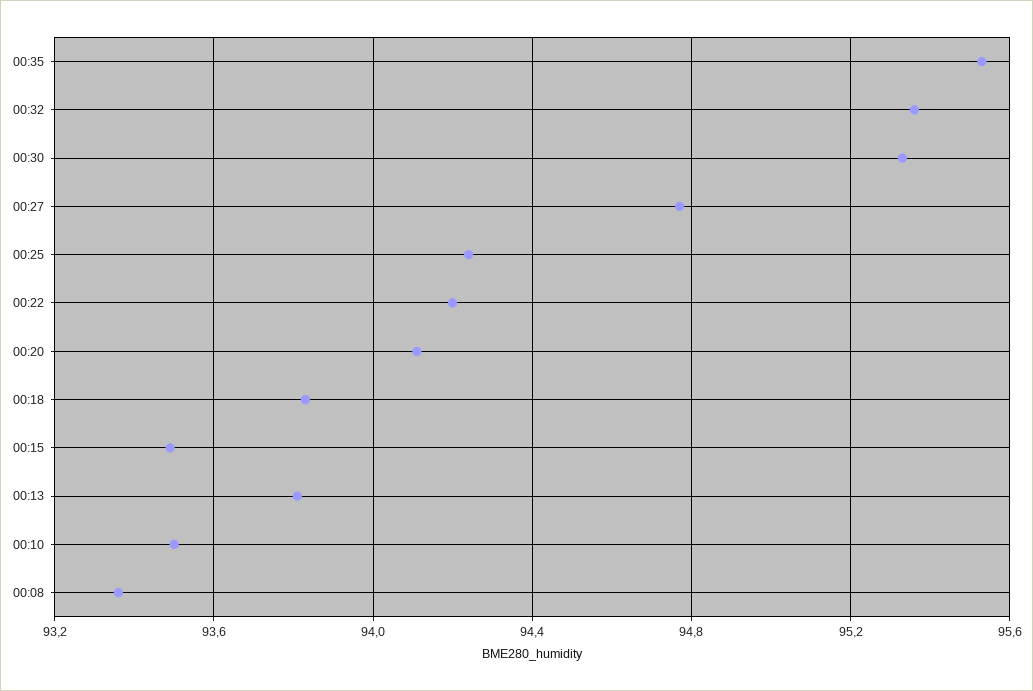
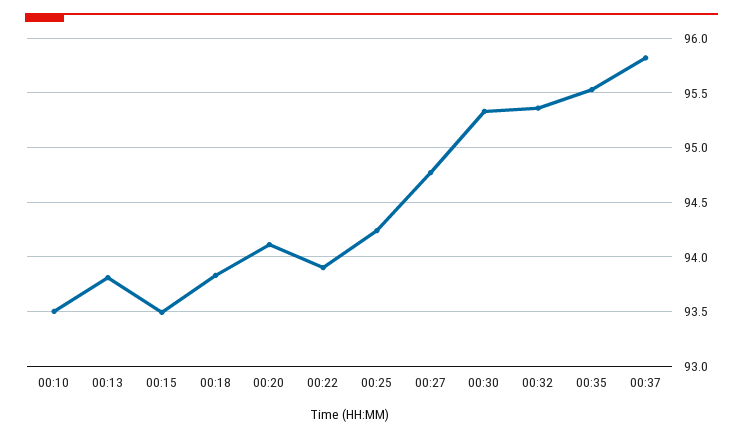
00:22: 94.2 -> 93.9
00:08: 93.35 -> none
00:37: none -> 95.8

